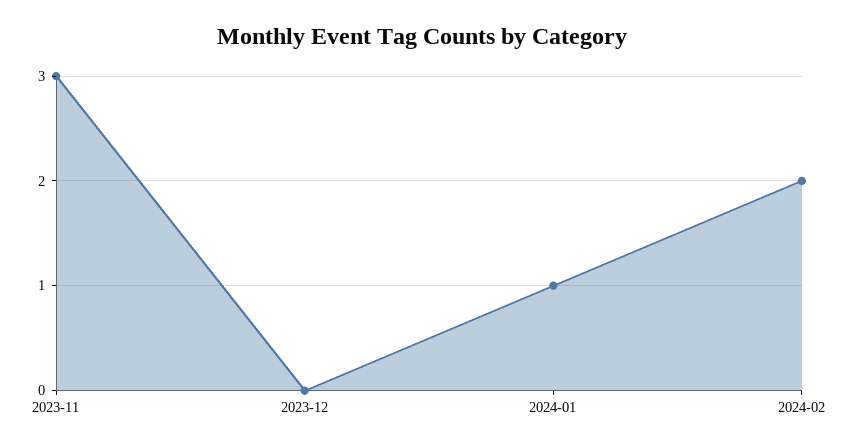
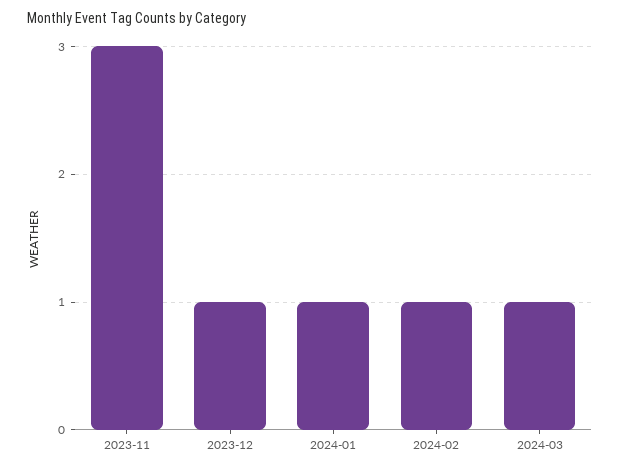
2023-12: 0 -> 1
2024-02: 2 -> 1
2024-03: none -> 1

